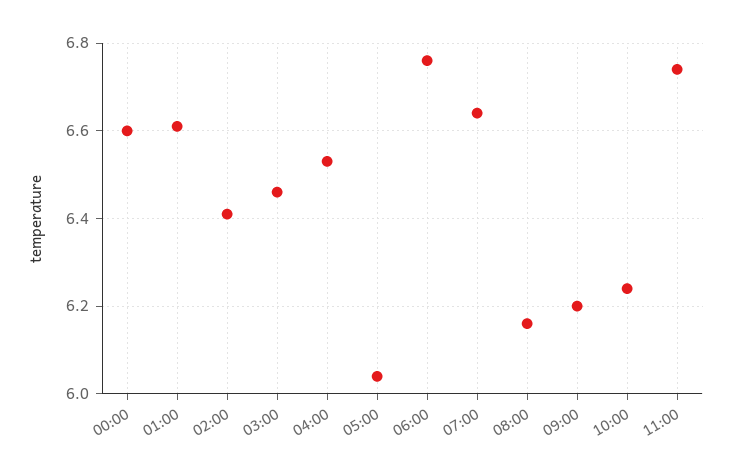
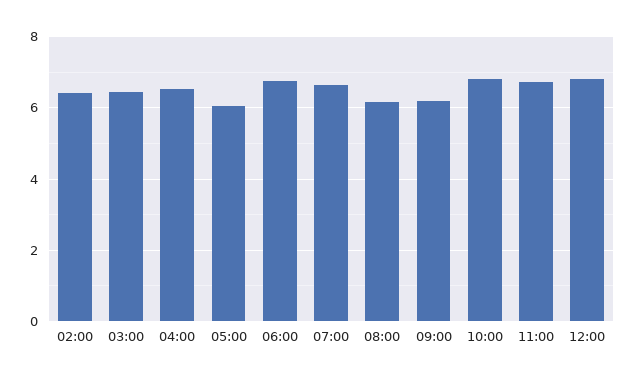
00:00: 6.6 -> none
01:00: 6.6 -> none
10:00: 6.25 -> 6.8
12:00: none -> 6.8

